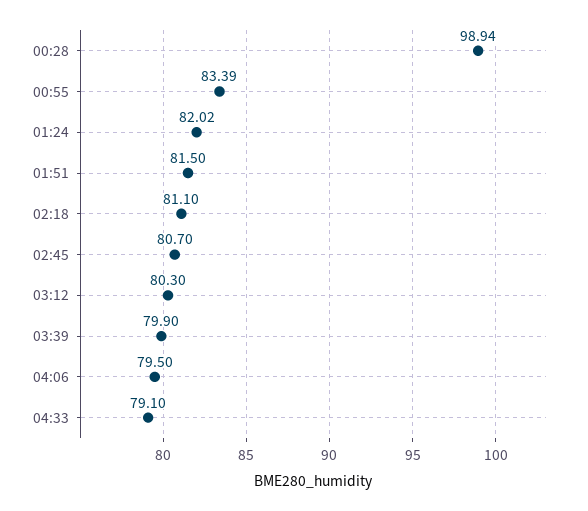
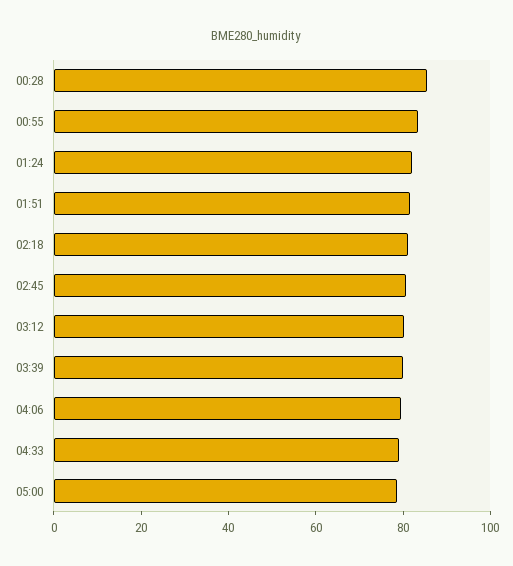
00:28: 98.94 -> 85
05:00: none -> 80

